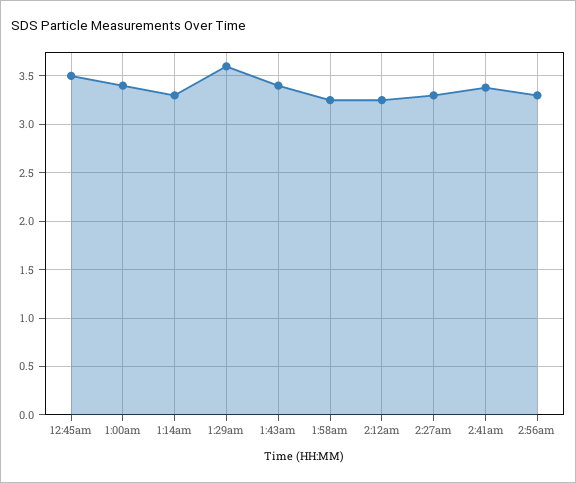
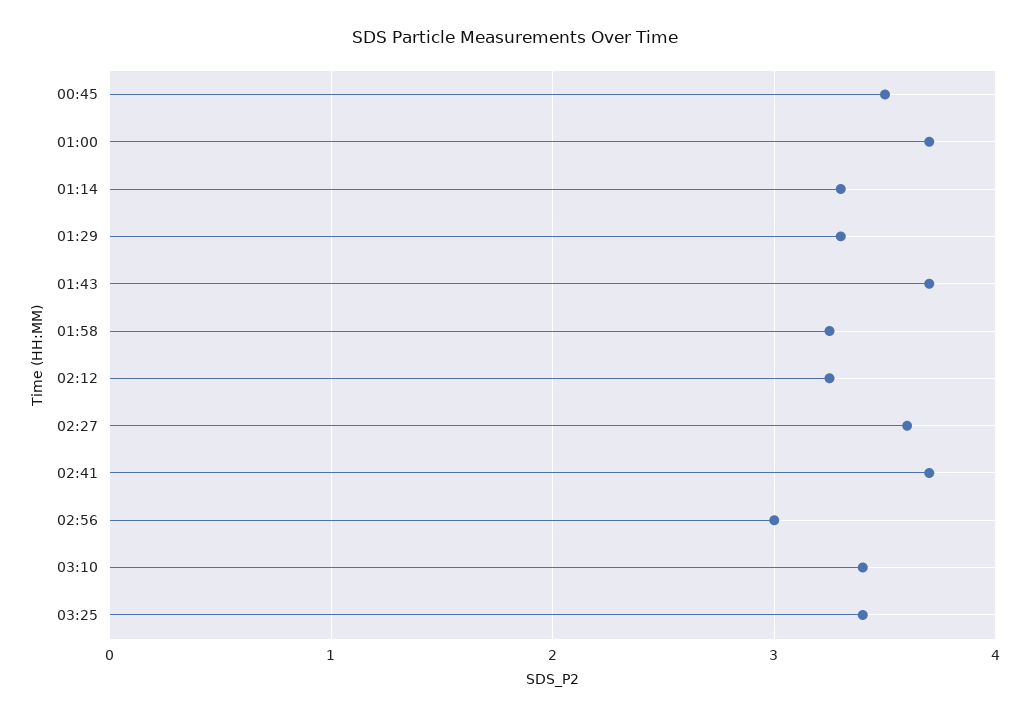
1:00am: 3.4 -> 3.7
1:29am: 3.6 -> 3.3
1:43am: 3.4 -> 3.7
2:27am: 3.3 -> 3.6
2:41am: 3.4 -> 3.7
2:56am: 3.3 -> 3
03:10: none -> 3.4
03:25: none -> 3.4

